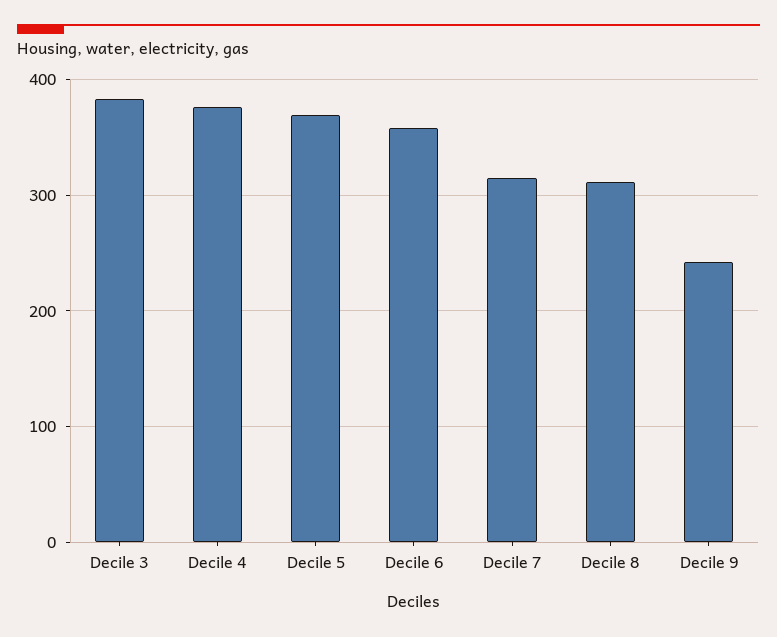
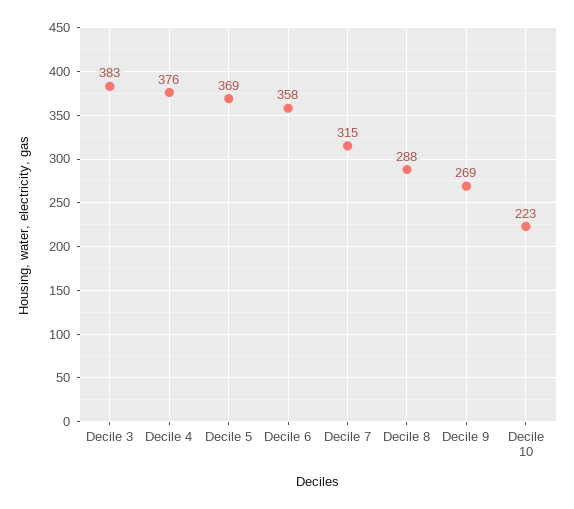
Decile 8: 310 -> 288
Decile 9: 240 -> 269
Decile 10: none -> 223

